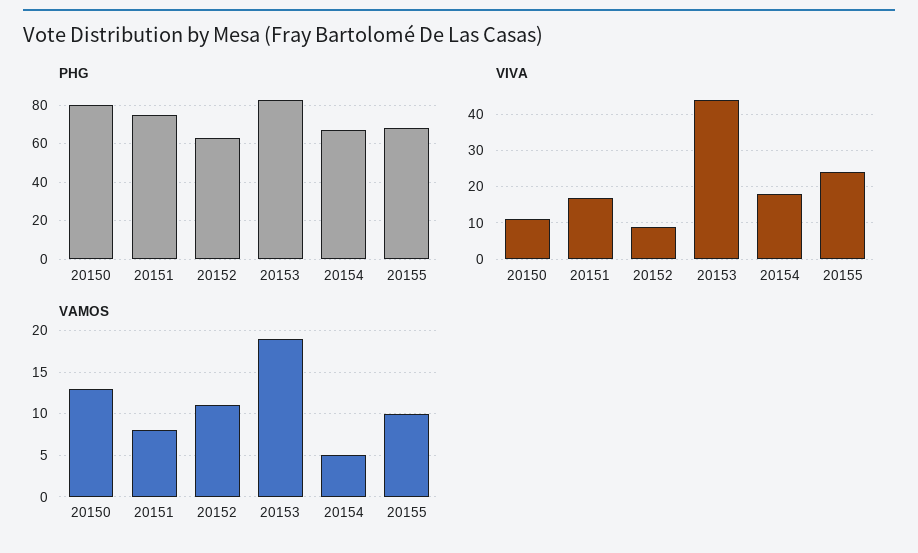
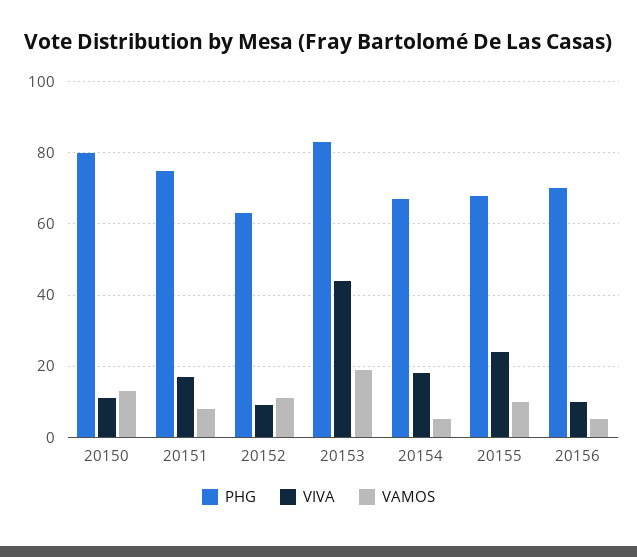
PHG, 20156: none -> 70
VIVA, 20156: none -> 10
VAMOS, 20156: none -> 5

